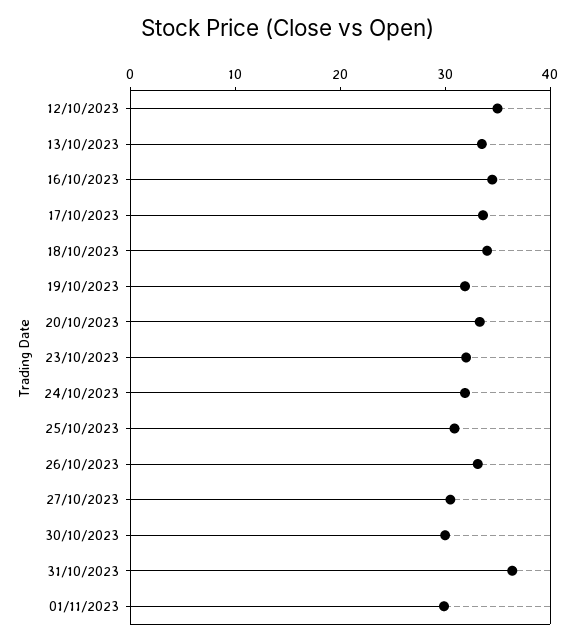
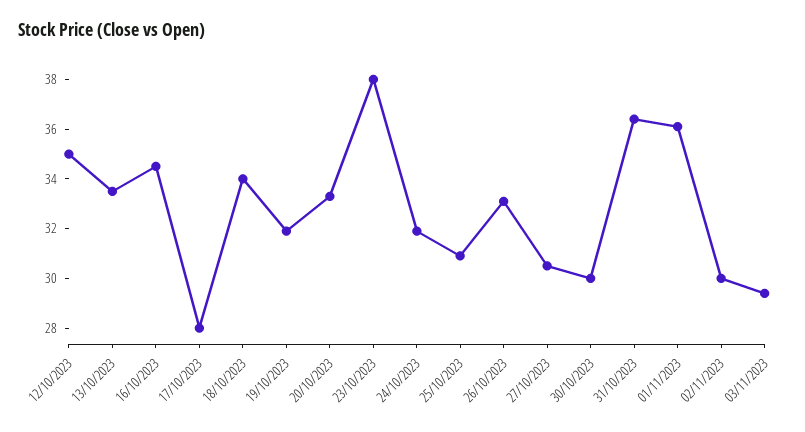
17/10/2023: 34 -> 28
23/10/2023: 32 -> 38
01/11/2023: 30 -> 36
02/11/2023: none -> 30
03/11/2023: none -> 29.5

